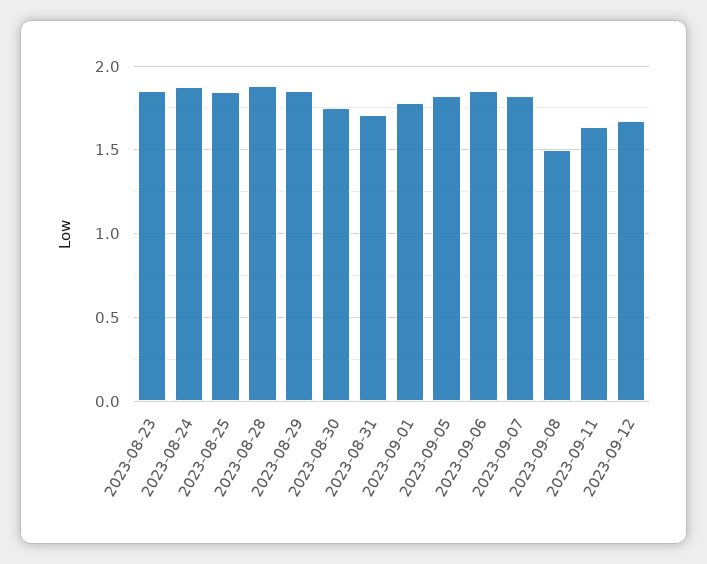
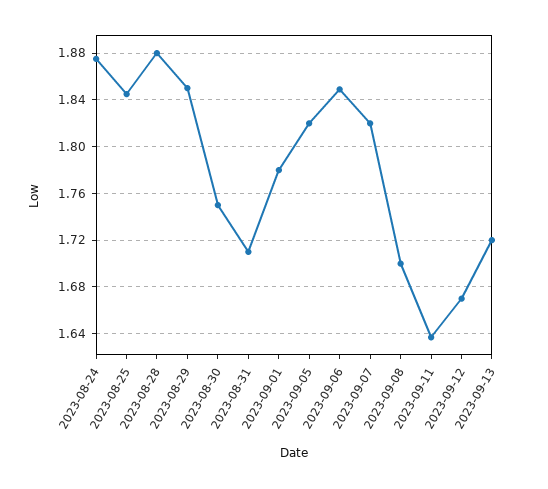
2023-08-23: 1.85 -> none
2023-09-08: 1.5 -> 1.7
2023-09-13: none -> 1.72

